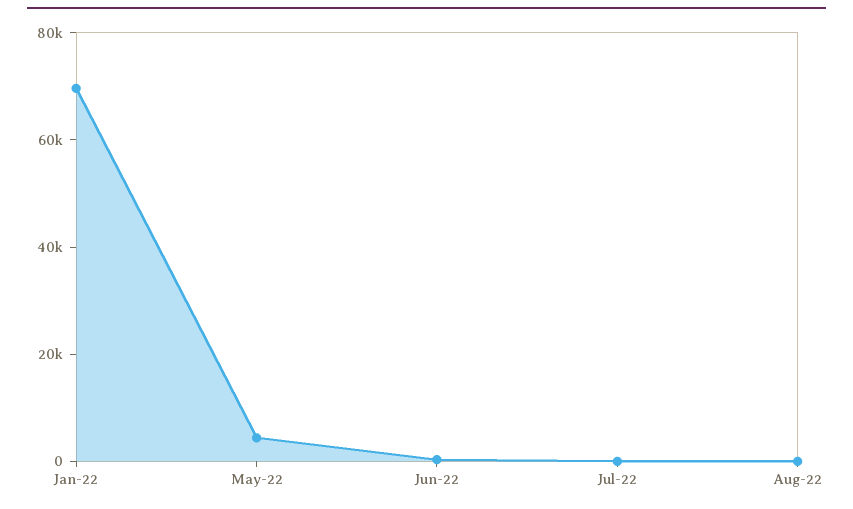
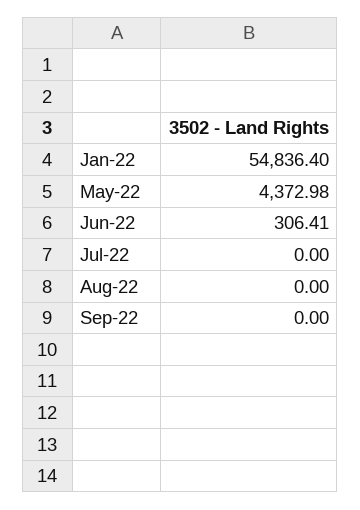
Jan-22: 70000 -> 54836.4
Sep-22: none -> 0

